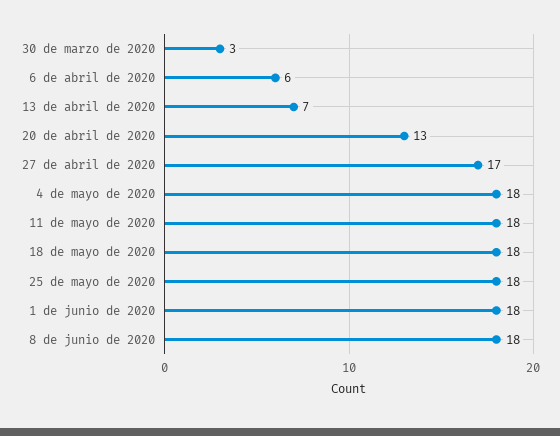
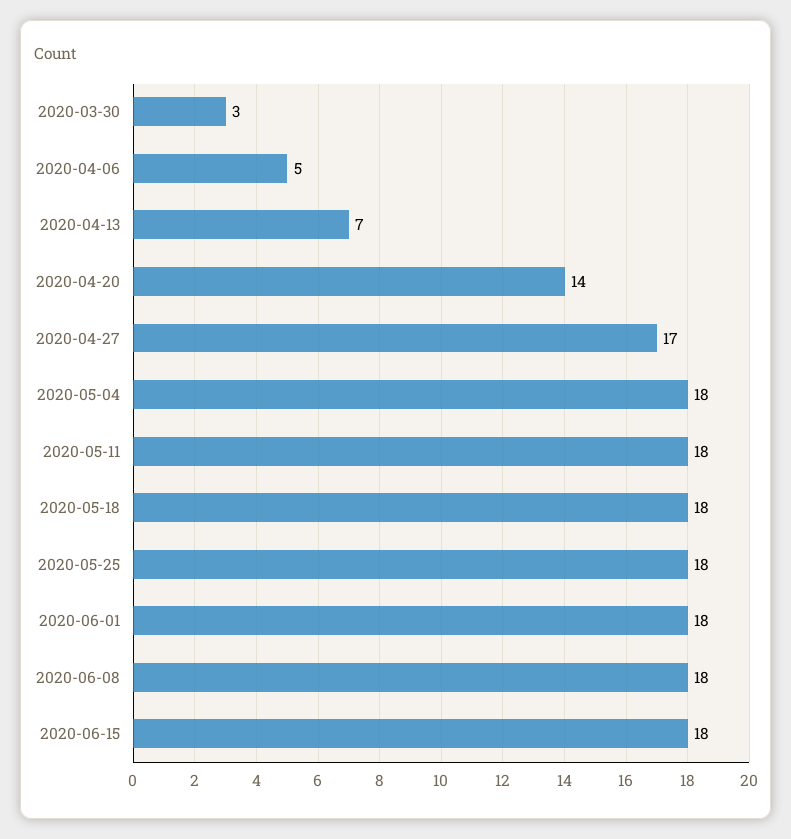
6 de abril de 2020: 6 -> 5
20 de abril de 2020: 13 -> 14
2020-06-15: none -> 18

